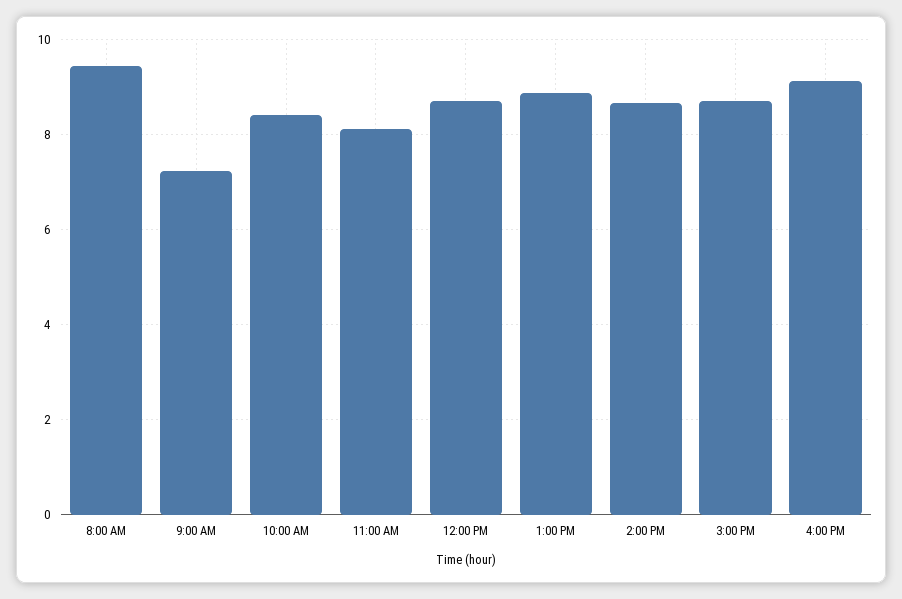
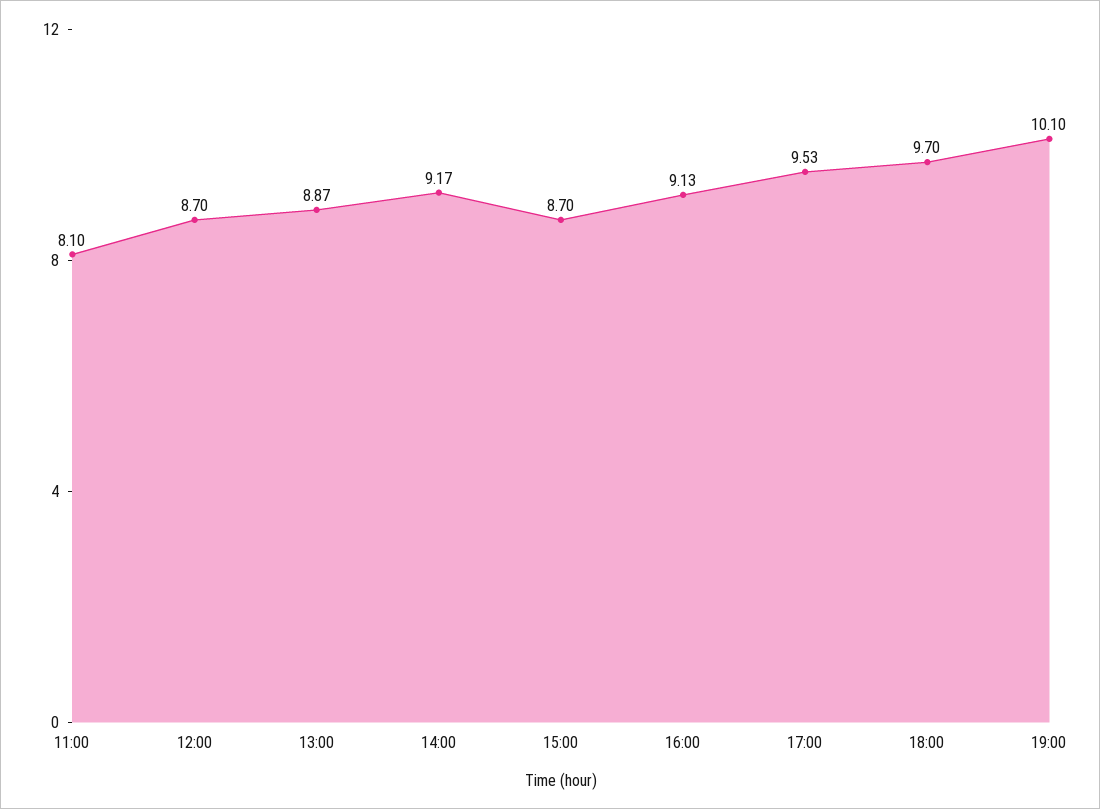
8:00 AM: 9.4 -> none
9:00 AM: 7.2 -> none
10:00 AM: 8.4 -> none
2:00 PM: 8.6 -> 9.17
17:00: none -> 9.53
18:00: none -> 9.7
19:00: none -> 10.1

